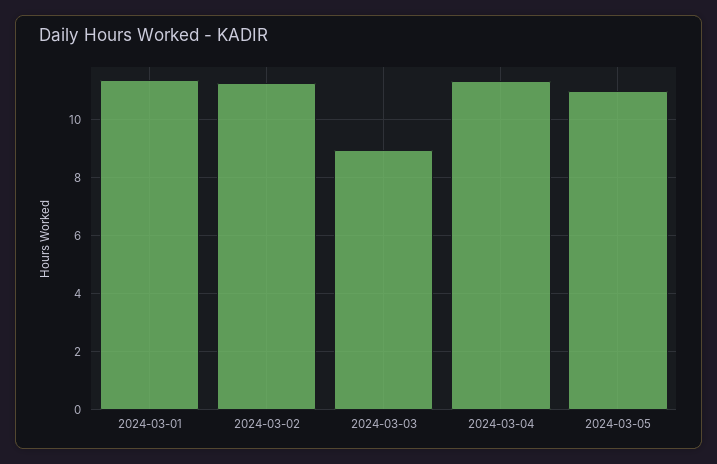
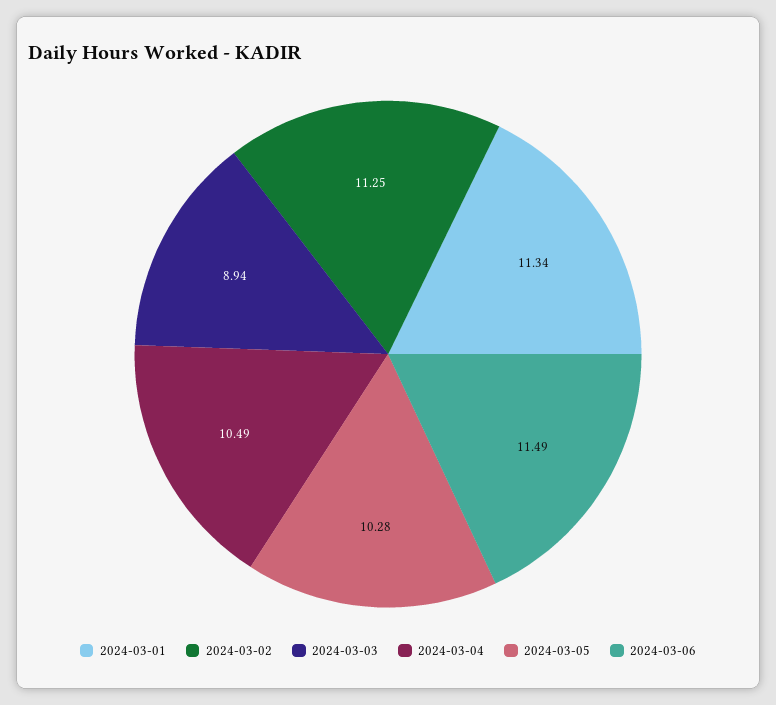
2024-03-04: 11.25 -> 10.49
2024-03-05: 11 -> 10.28
2024-03-06: none -> 11.49

